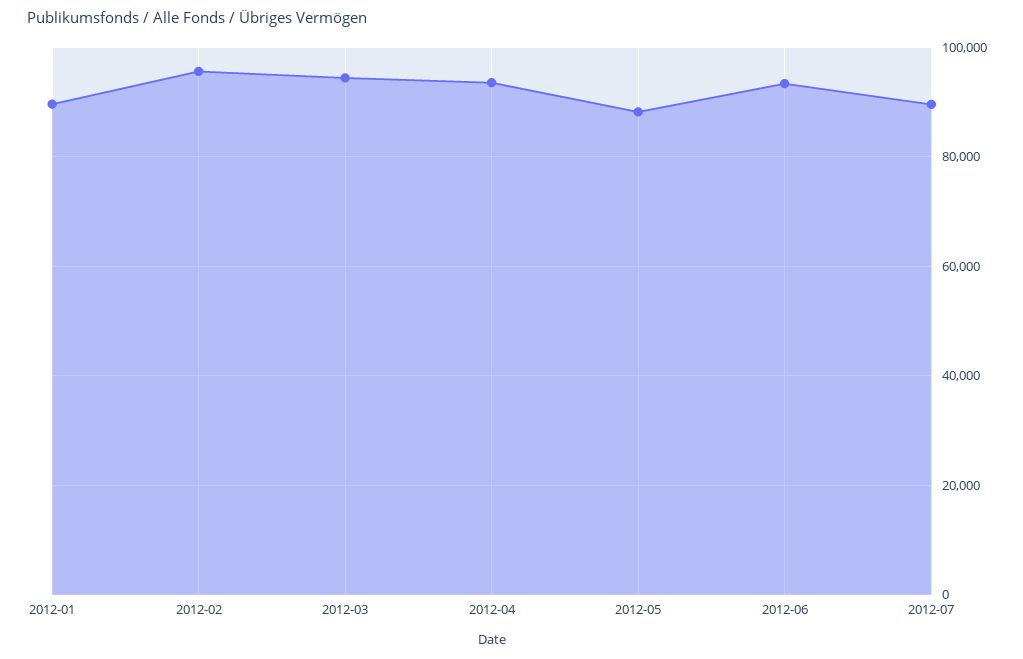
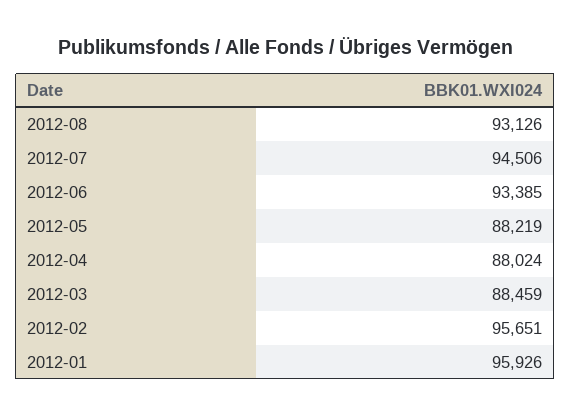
2012-01: 90000 -> 95926
2012-03: 94000 -> 88459
2012-04: 94000 -> 88024
2012-07: 90000 -> 94506
2012-08: none -> 93126

